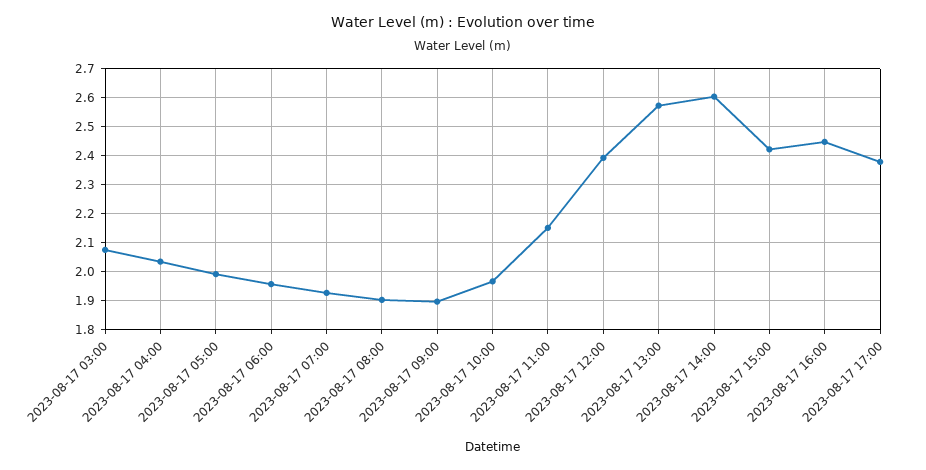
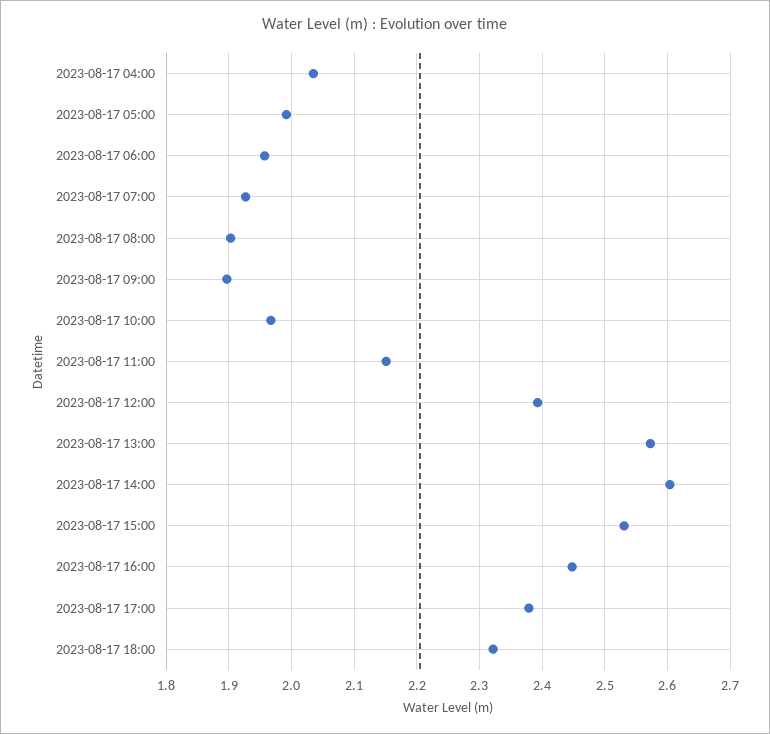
2023-08-17 03:00: 2.075 -> none
2023-08-17 15:00: 2.425 -> 2.53
2023-08-17 18:00: none -> 2.32

